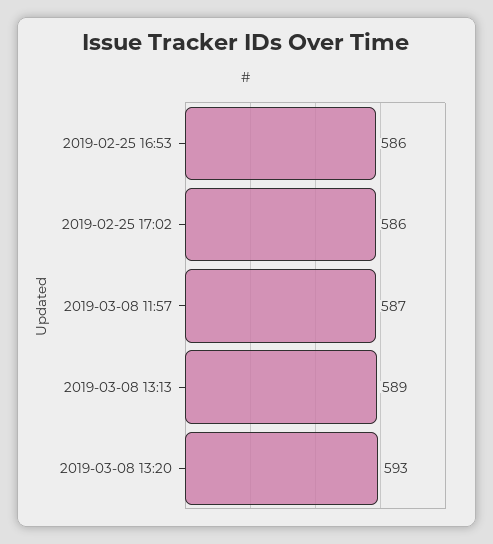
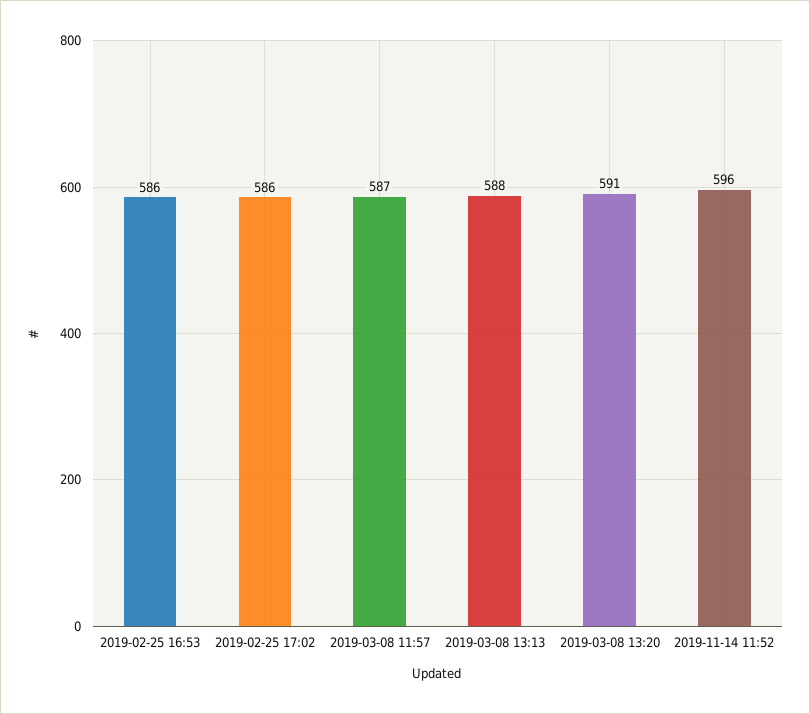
2019-03-08 13:13: 589 -> 588
2019-03-08 13:20: 593 -> 591
2019-11-14 11:52: none -> 596

